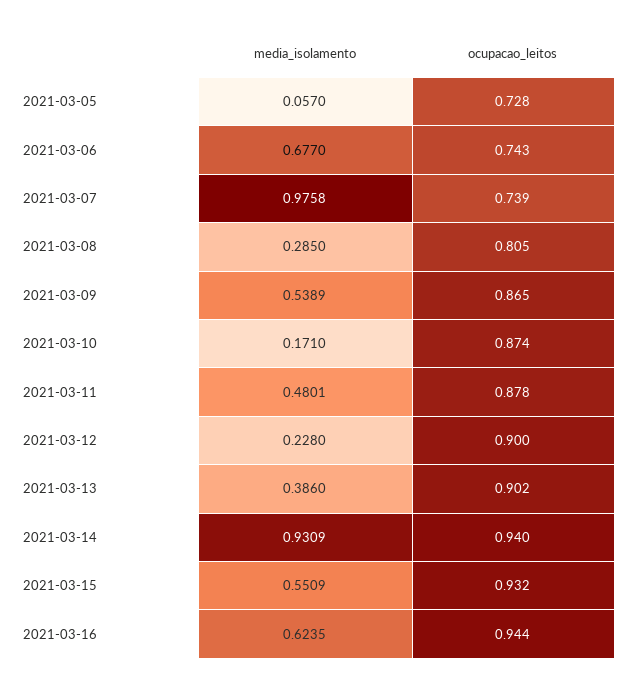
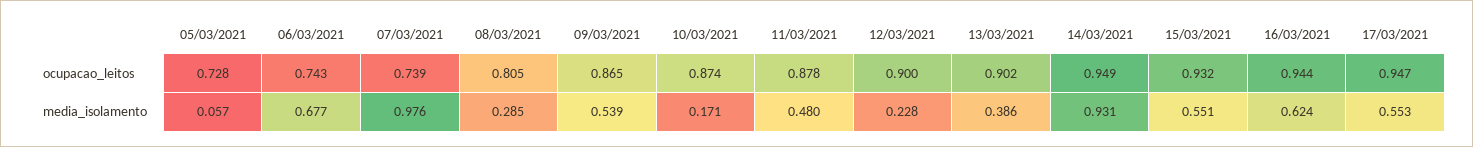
ocupacao_leitos, 2021-03-14: 0.94 -> 0.949
ocupacao_leitos, 17/03/2021: none -> 0.947
media_isolamento, 17/03/2021: none -> 0.553

